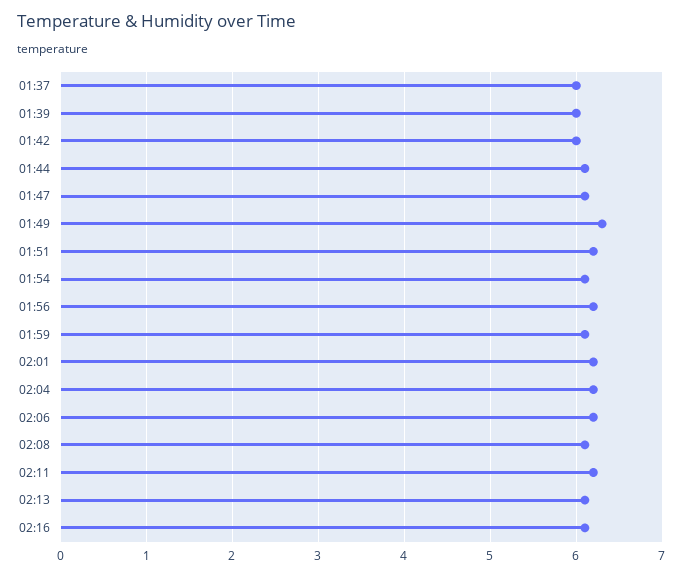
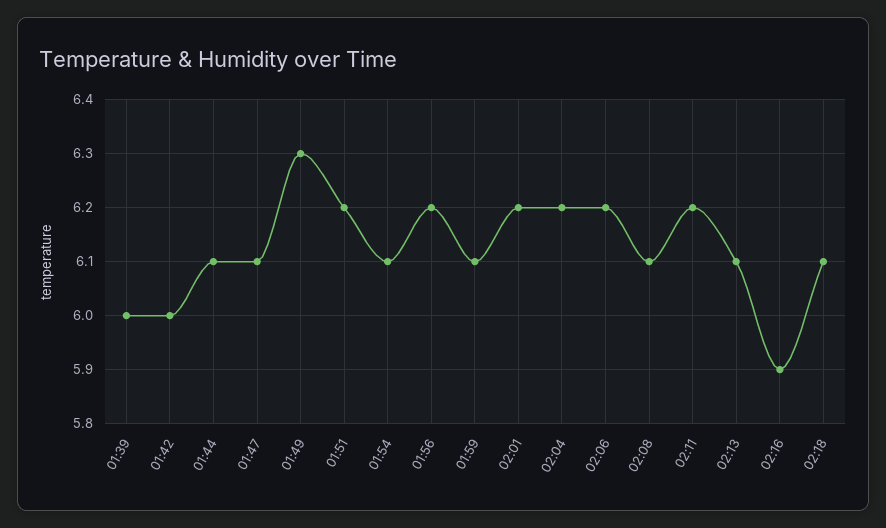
01:37: 6 -> none
02:16: 6.1 -> 5.9
02:18: none -> 6.1

